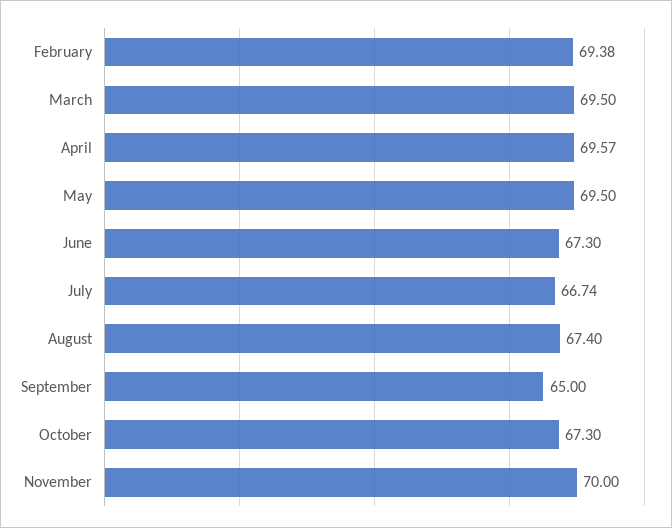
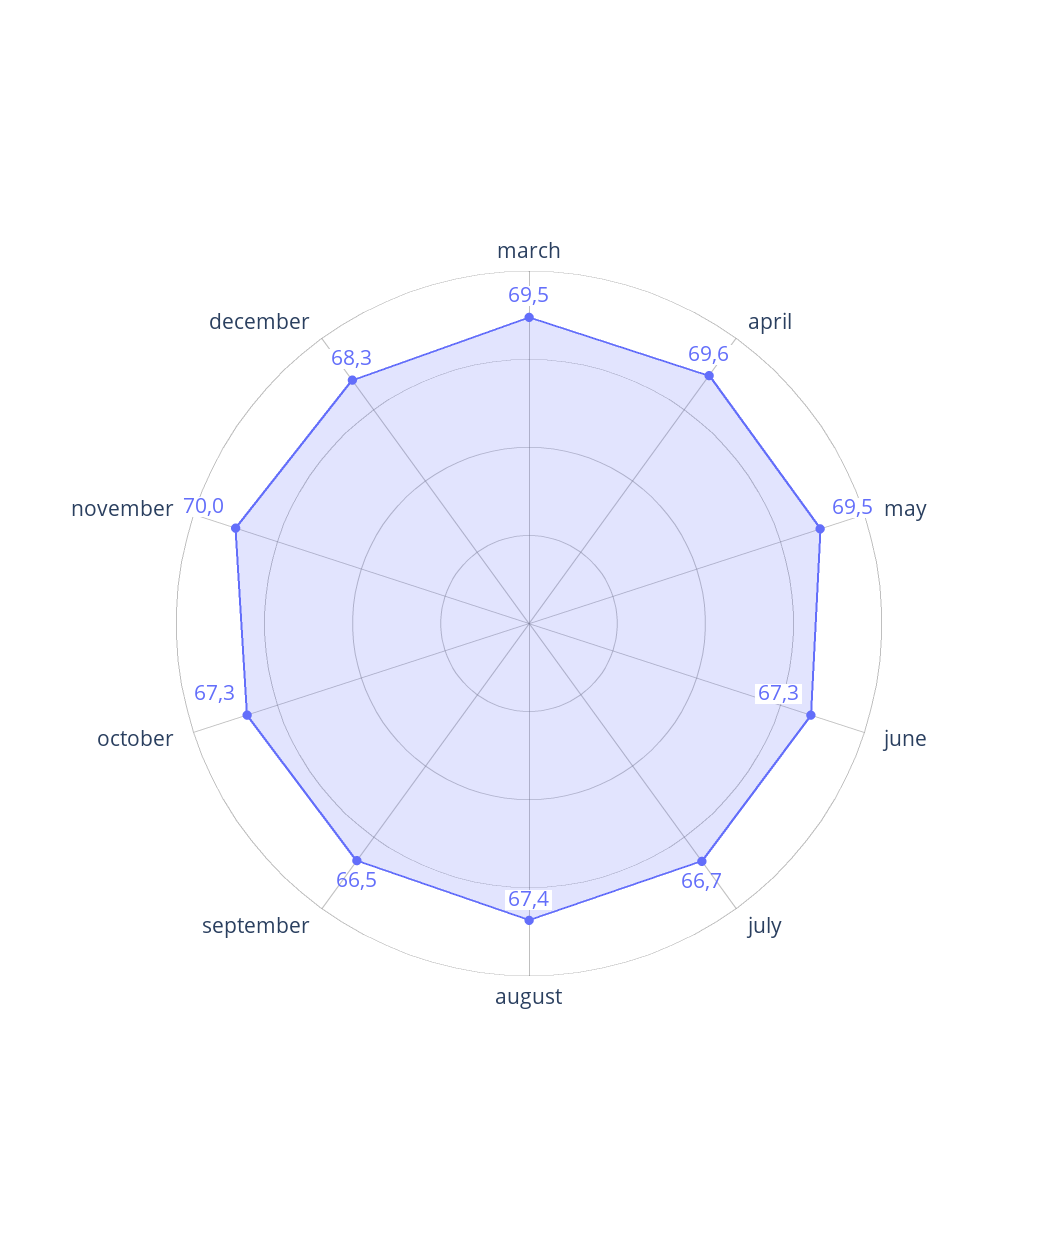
February: 69.38 -> none
September: 65 -> 66.5
december: none -> 68.3

